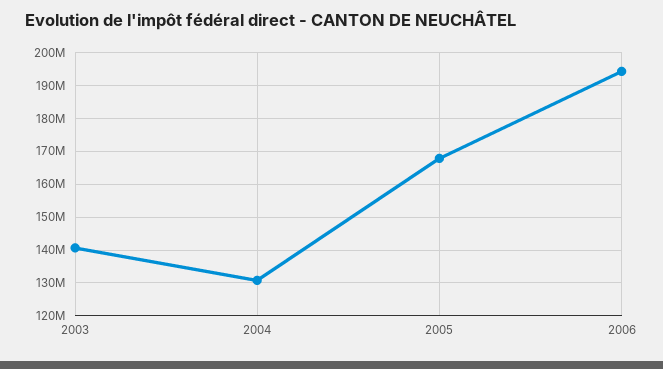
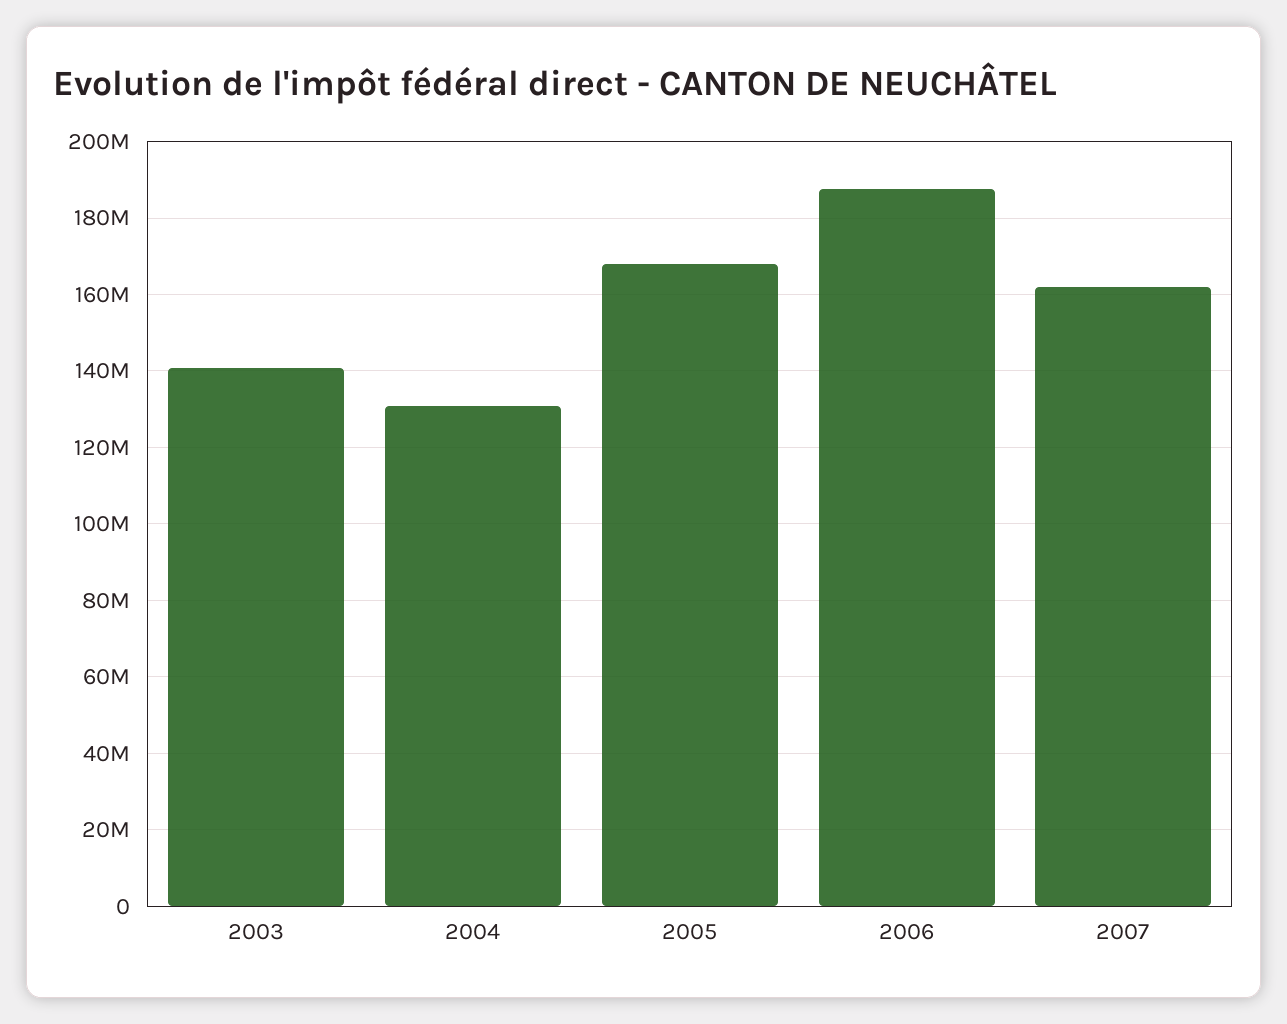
2006: 194000000 -> 188000000
2007: none -> 162000000

